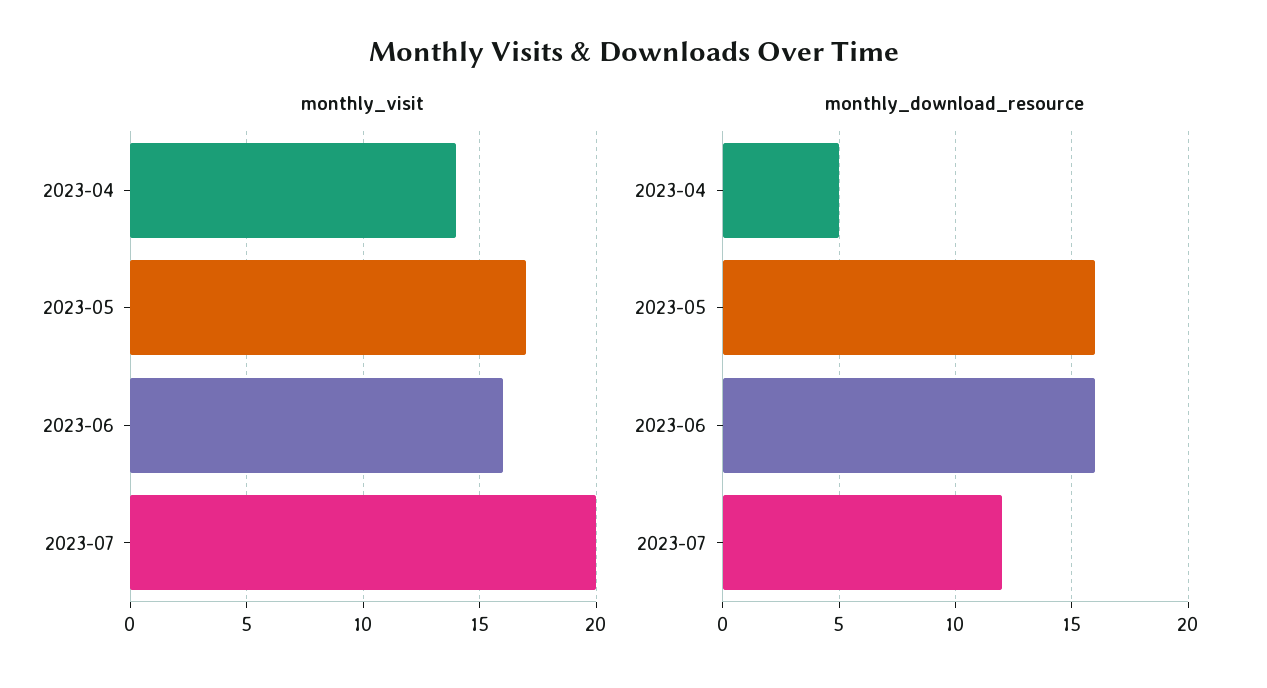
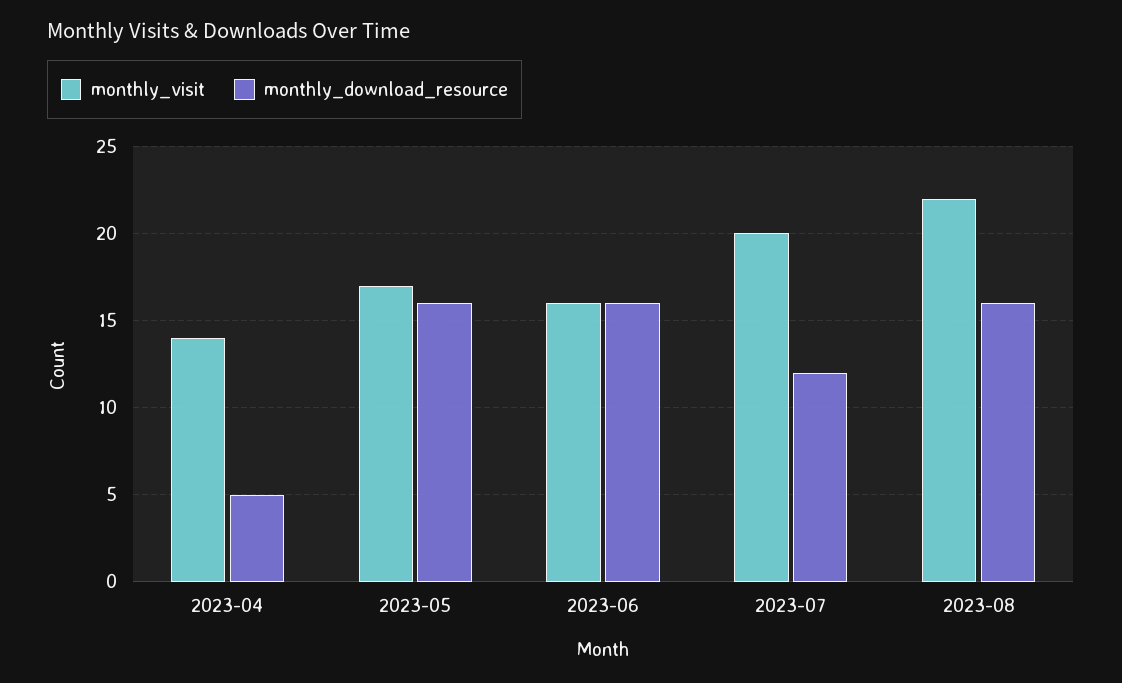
monthly_visit, 2023-08: none -> 22
monthly_download_resource, 2023-08: none -> 16

